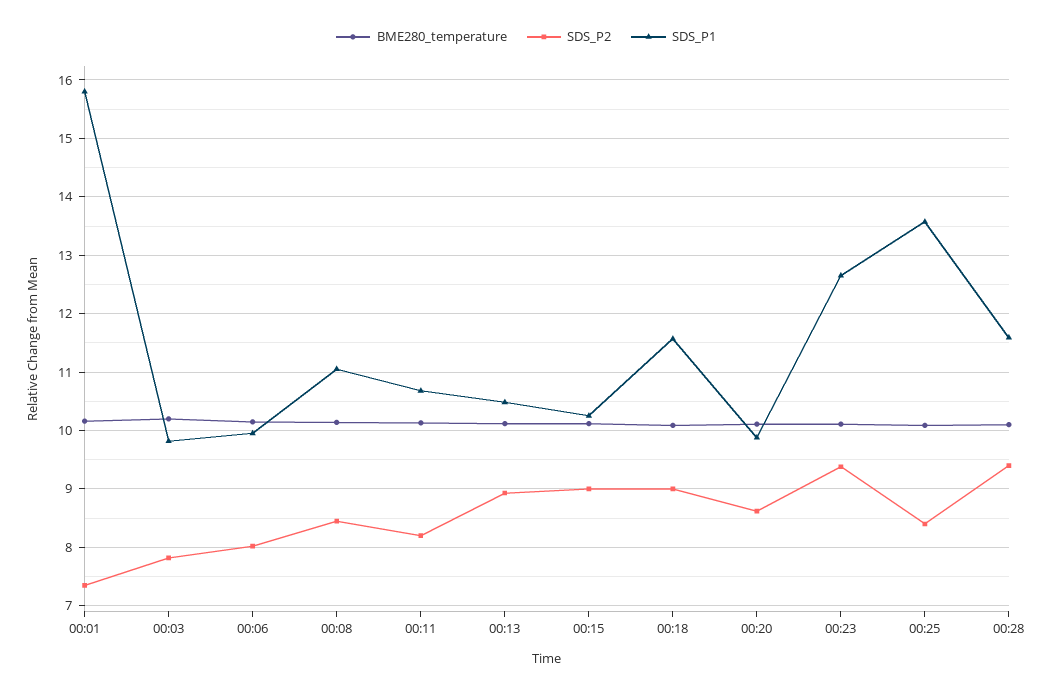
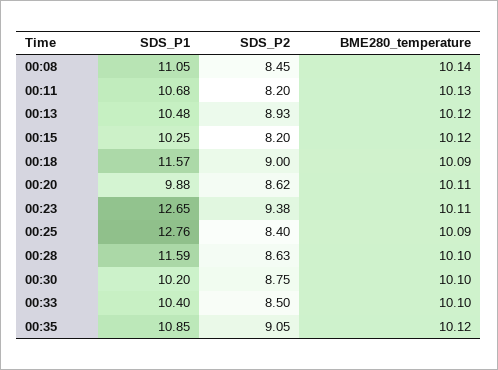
BME280_temperature, 00:01: 10.2 -> none
SDS_P2, 00:01: 7.4 -> none
SDS_P1, 00:01: 15.8 -> none
BME280_temperature, 00:03: 10.2 -> none
SDS_P2, 00:03: 7.8 -> none
SDS_P1, 00:03: 9.8 -> none
BME280_temperature, 00:06: 10.2 -> none
SDS_P2, 00:06: 8 -> none
SDS_P1, 00:06: 10 -> none
SDS_P2, 00:15: 9 -> 8.2
SDS_P1, 00:25: 13.6 -> 12.76
SDS_P2, 00:28: 9.4 -> 8.63
SDS_P1, 00:30: none -> 10.2
SDS_P2, 00:30: none -> 8.75
BME280_temperature, 00:30: none -> 10.1
SDS_P1, 00:33: none -> 10.4
SDS_P2, 00:33: none -> 8.5
BME280_temperature, 00:33: none -> 10.1
SDS_P1, 00:35: none -> 10.85
SDS_P2, 00:35: none -> 9.05
BME280_temperature, 00:35: none -> 10.12

